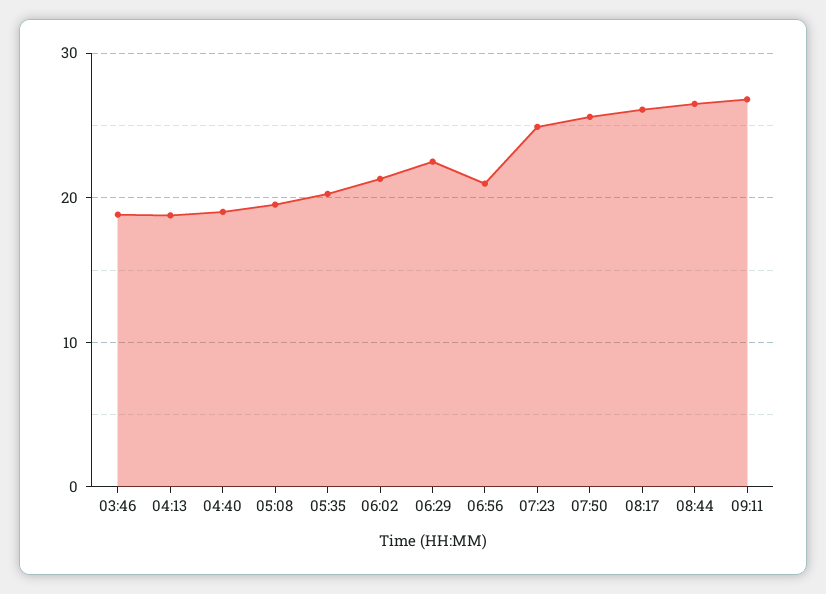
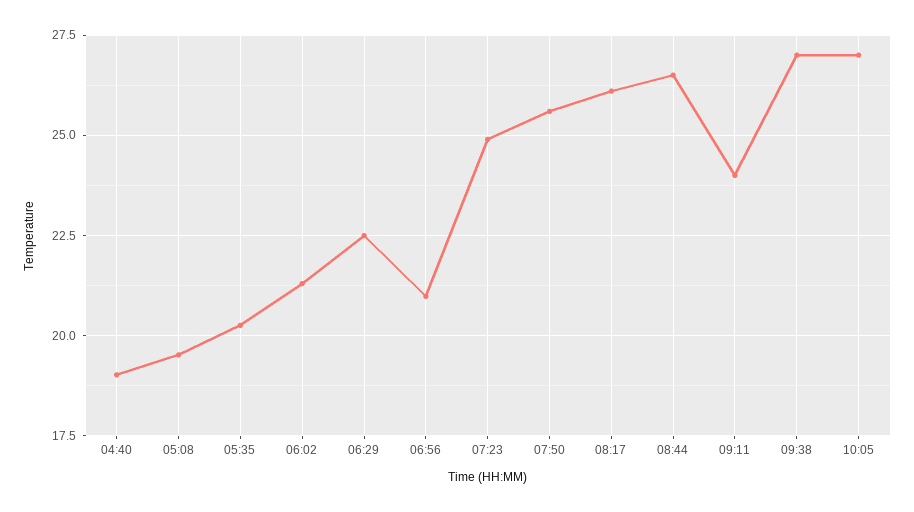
03:46: 19 -> none
04:13: 19 -> none
09:11: 27 -> 24
09:38: none -> 27
10:05: none -> 27

